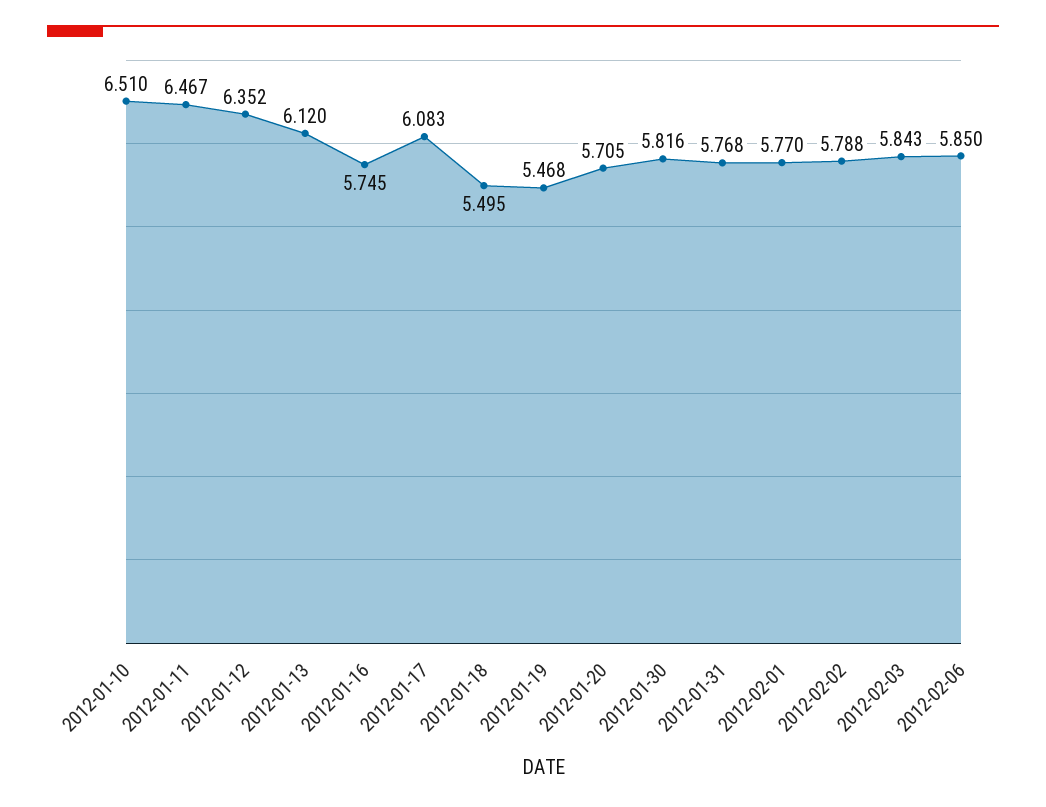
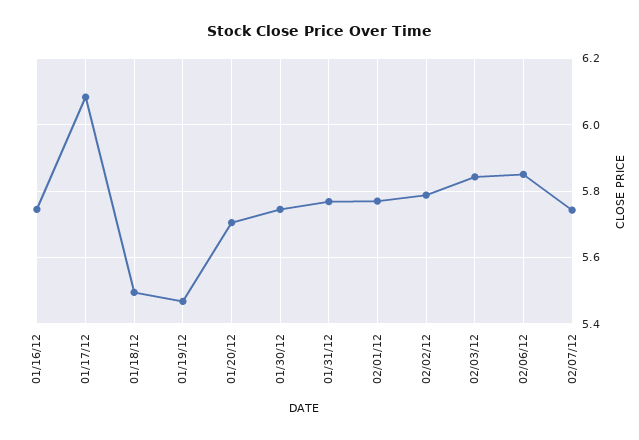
2012-01-10: 6.51 -> none
2012-01-11: 6.467 -> none
2012-01-12: 6.352 -> none
2012-01-13: 6.12 -> none
2012-01-30: 5.816 -> 5.74
02/07/12: none -> 5.74

